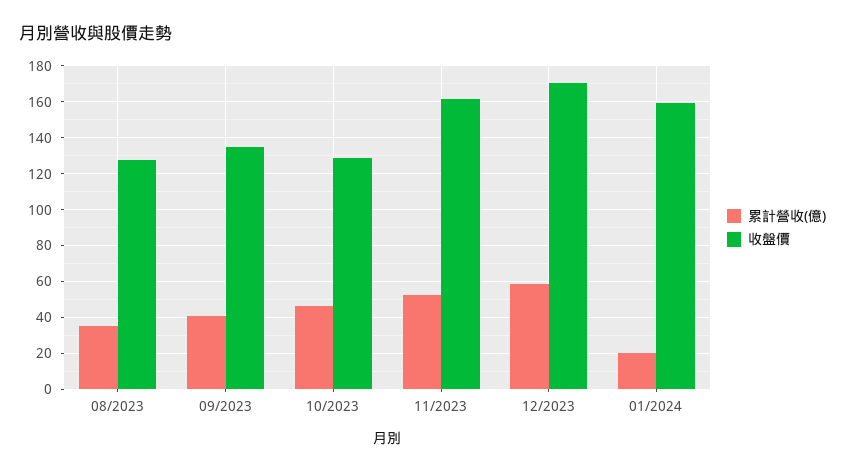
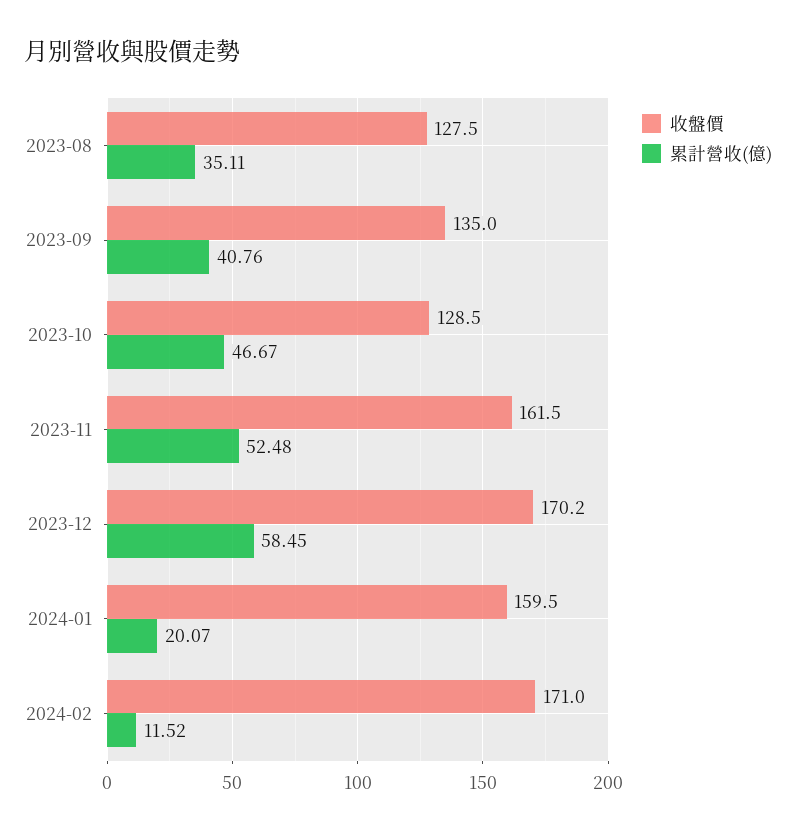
收盤價, 2024-02: none -> 171
累計營收(億), 2024-02: none -> 11.52

